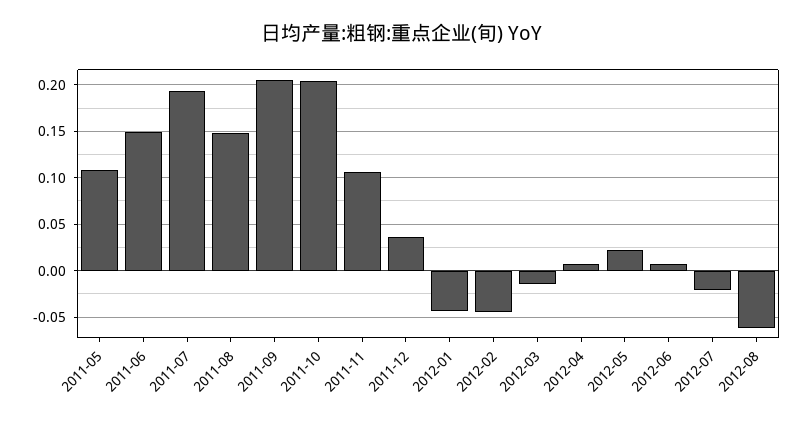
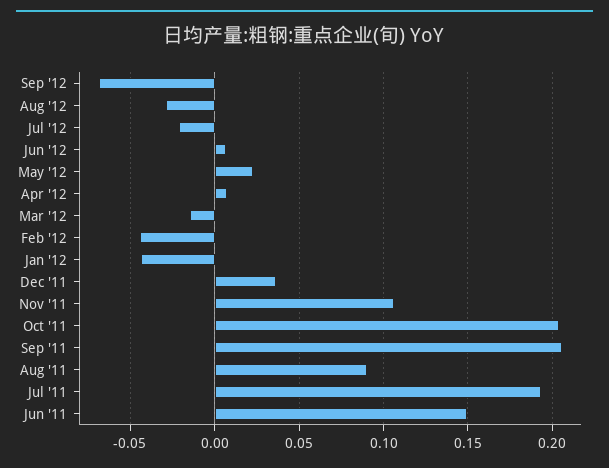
2011-05: 0.11 -> none
2011-08: 0.15 -> 0.09
2012-08: -0.06 -> -0.03
Sep '12: none -> -0.07

